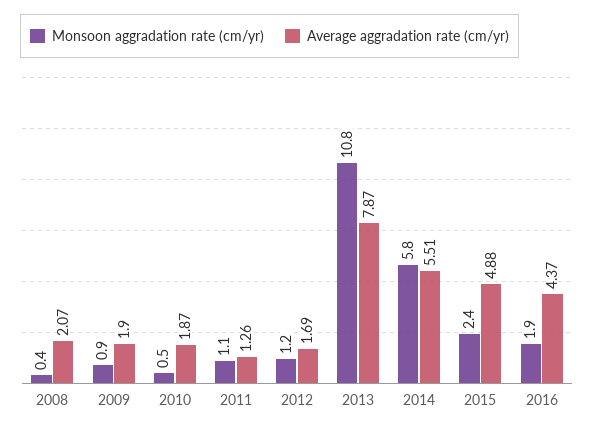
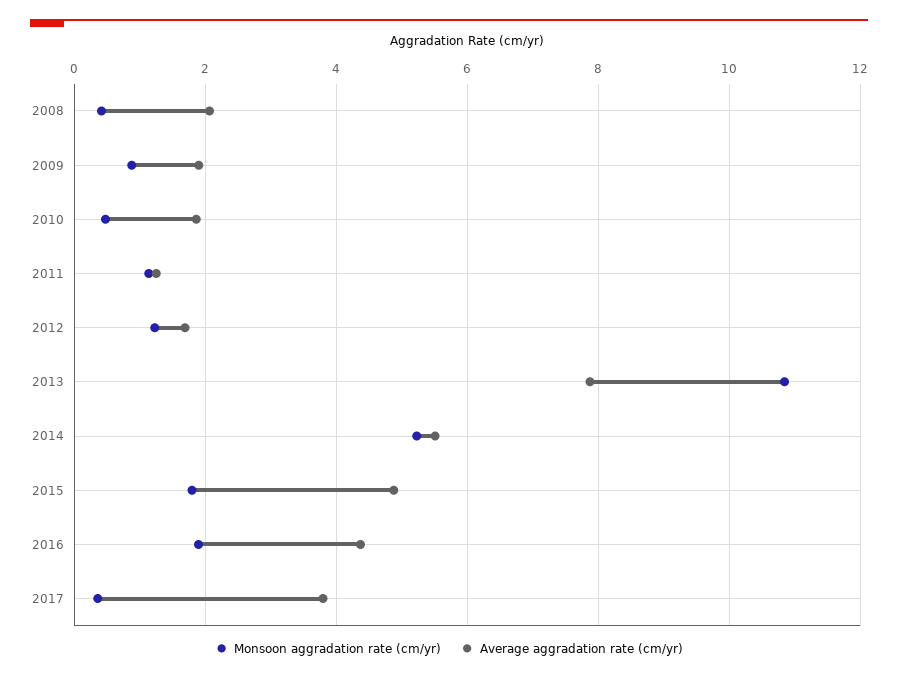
Monsoon aggradation rate (cm/yr), 2014: 5.8 -> 5.2
Monsoon aggradation rate (cm/yr), 2015: 2.4 -> 1.8
Monsoon aggradation rate (cm/yr), 2017: none -> 0.4
Average aggradation rate (cm/yr), 2017: none -> 3.8

